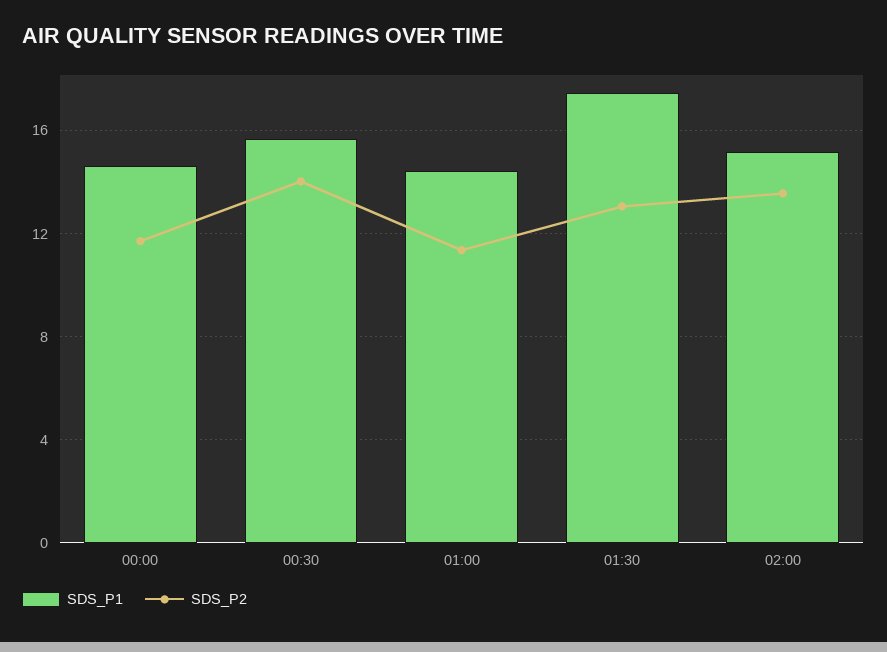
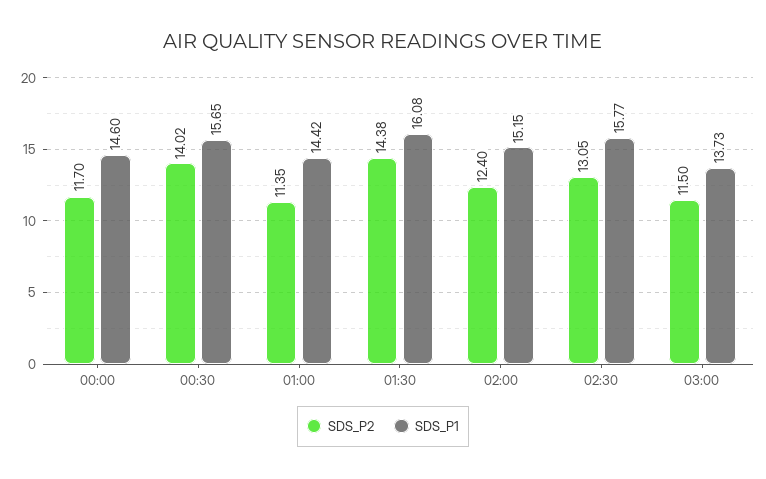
SDS_P1, 01:30: 17.5 -> 16.08
SDS_P2, 01:30: 13 -> 14.38
SDS_P2, 02:00: 13.5 -> 12.4
SDS_P2, 02:30: none -> 13.05
SDS_P1, 02:30: none -> 15.77
SDS_P2, 03:00: none -> 11.5
SDS_P1, 03:00: none -> 13.73

